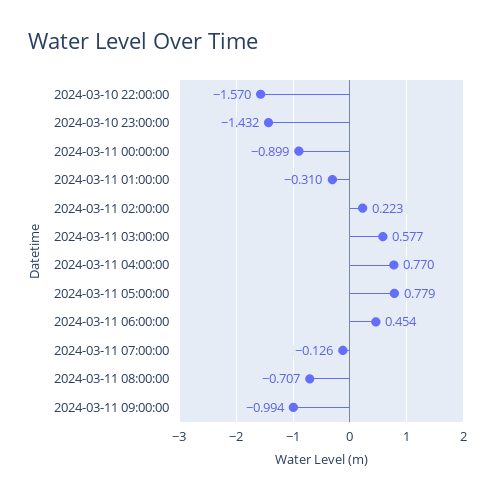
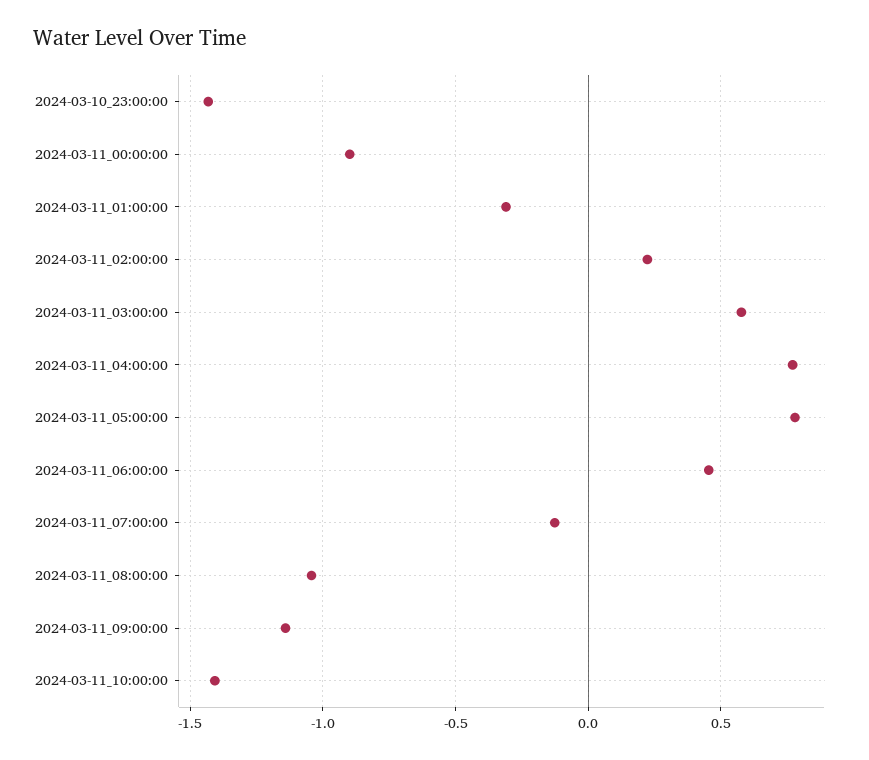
2024-03-10 22:00:00: -1.57 -> none
2024-03-11 08:00:00: -0.707 -> -1.05
2024-03-11 09:00:00: -0.994 -> -1.15
2024-03-11_10:00:00: none -> -1.4

